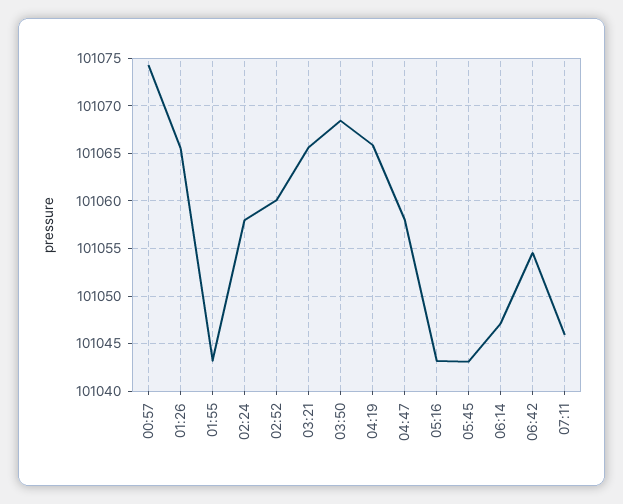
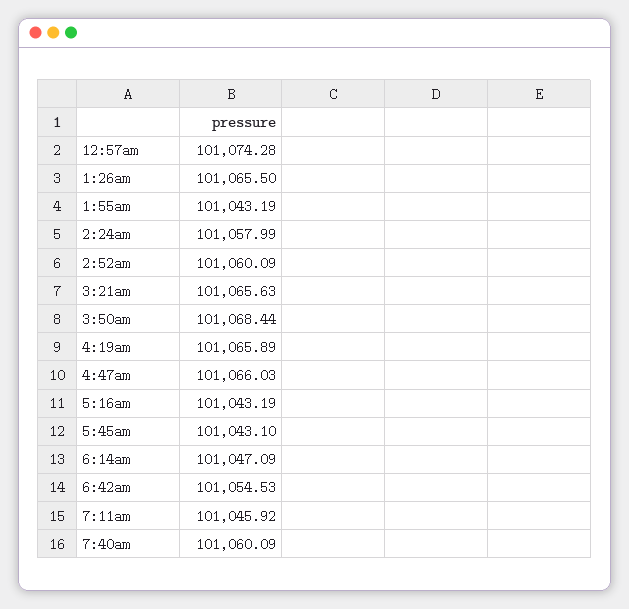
04:47: 101058 -> 101066.03
7:40am: none -> 101060.09

